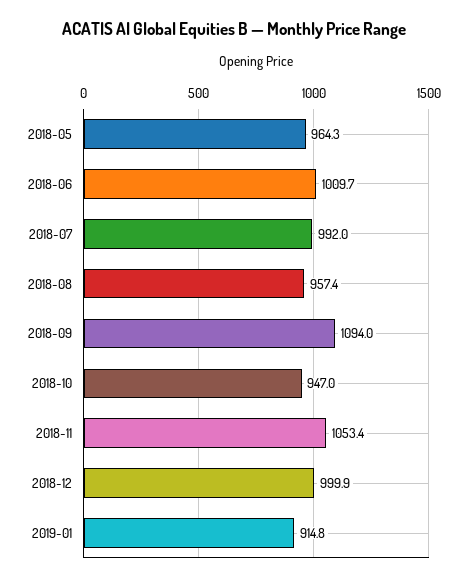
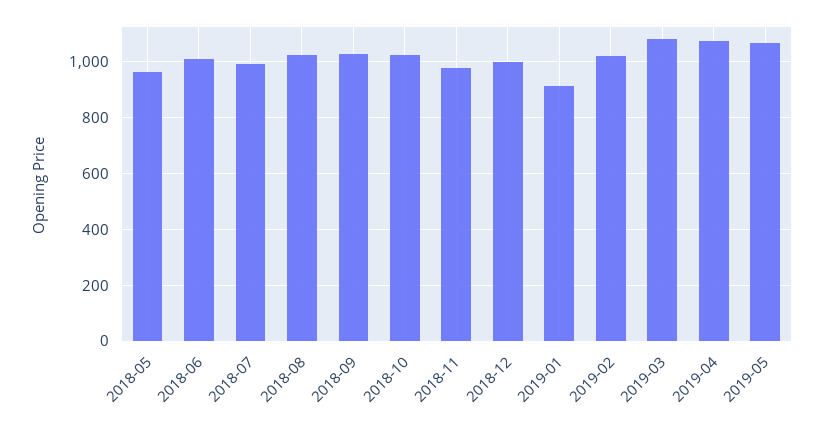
2018-08: 957.4 -> 1025
2018-09: 1094 -> 1025
2018-10: 947 -> 1025
2018-11: 1053.4 -> 975
2019-02: none -> 1025
2019-03: none -> 1075
2019-04: none -> 1075
2019-05: none -> 1075

